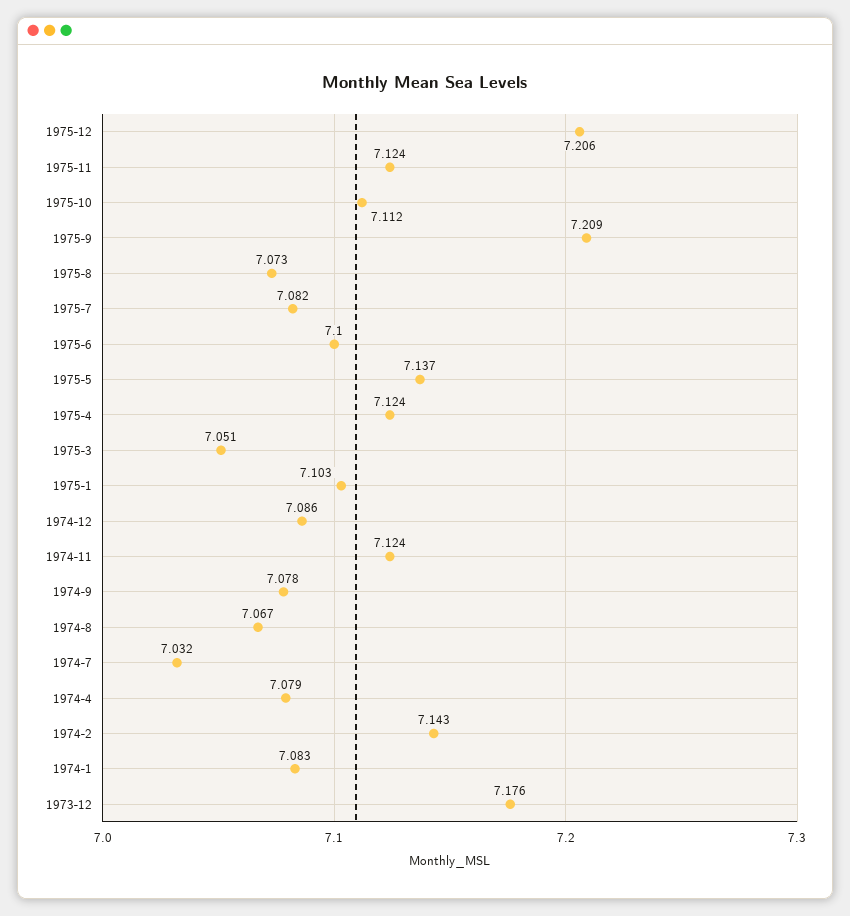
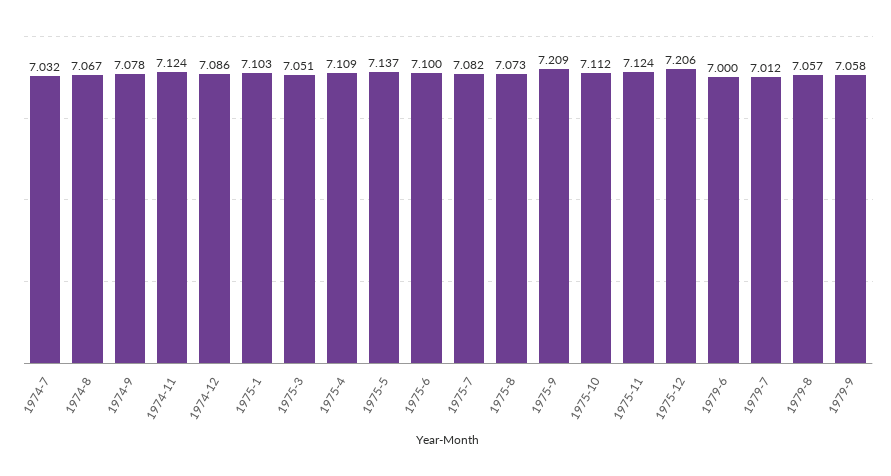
1975-4: 7.124 -> 7.109
1974-4: 7.079 -> none
1974-2: 7.143 -> none
1974-1: 7.083 -> none
1973-12: 7.176 -> none
1979-6: none -> 7
1979-7: none -> 7.012
1979-8: none -> 7.057
1979-9: none -> 7.058

